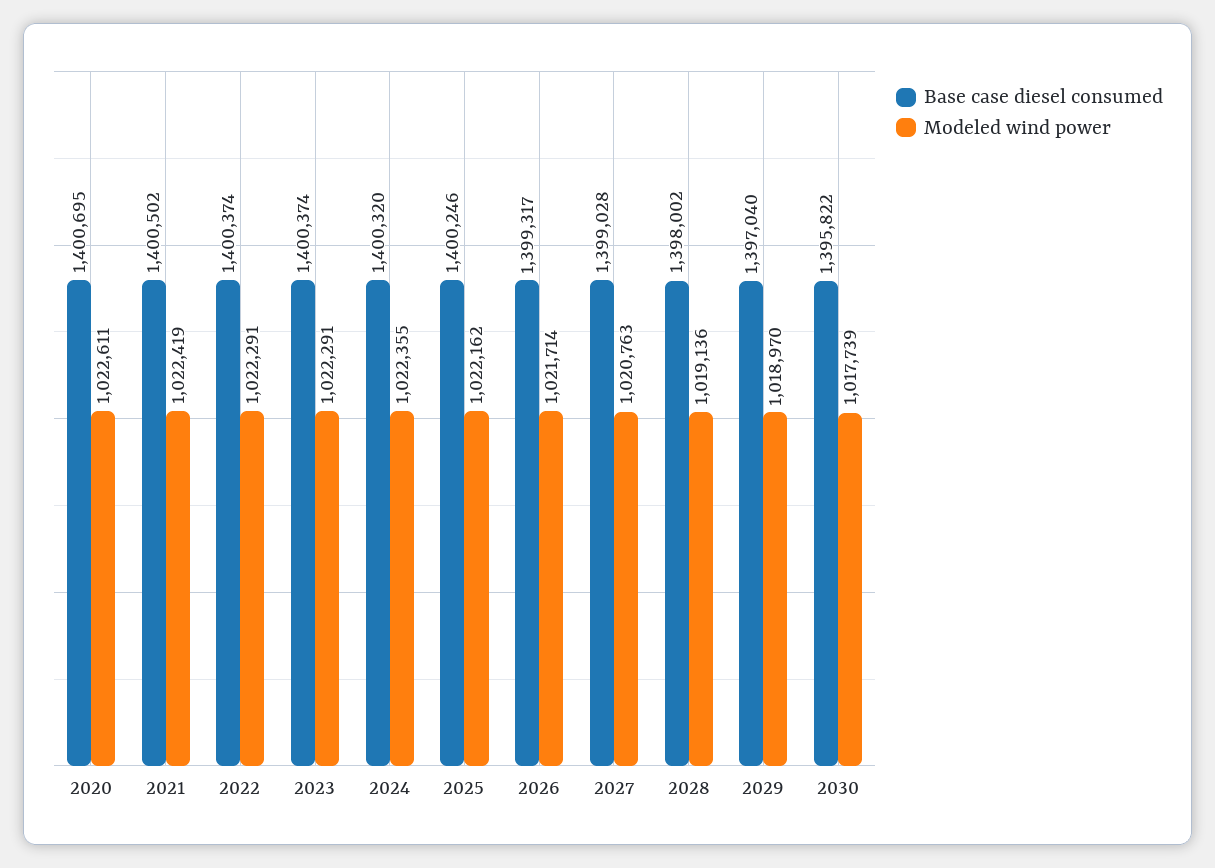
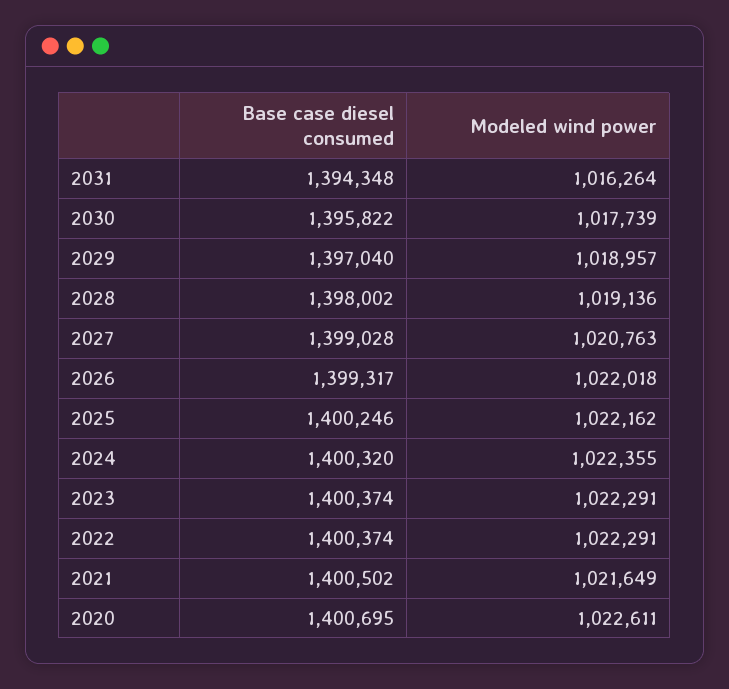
Modeled wind power, 2021: 1022419 -> 1021649
Modeled wind power, 2026: 1021714 -> 1022018
Modeled wind power, 2029: 1018970 -> 1018957
Base case diesel consumed, 2031: none -> 1394348
Modeled wind power, 2031: none -> 1016264

